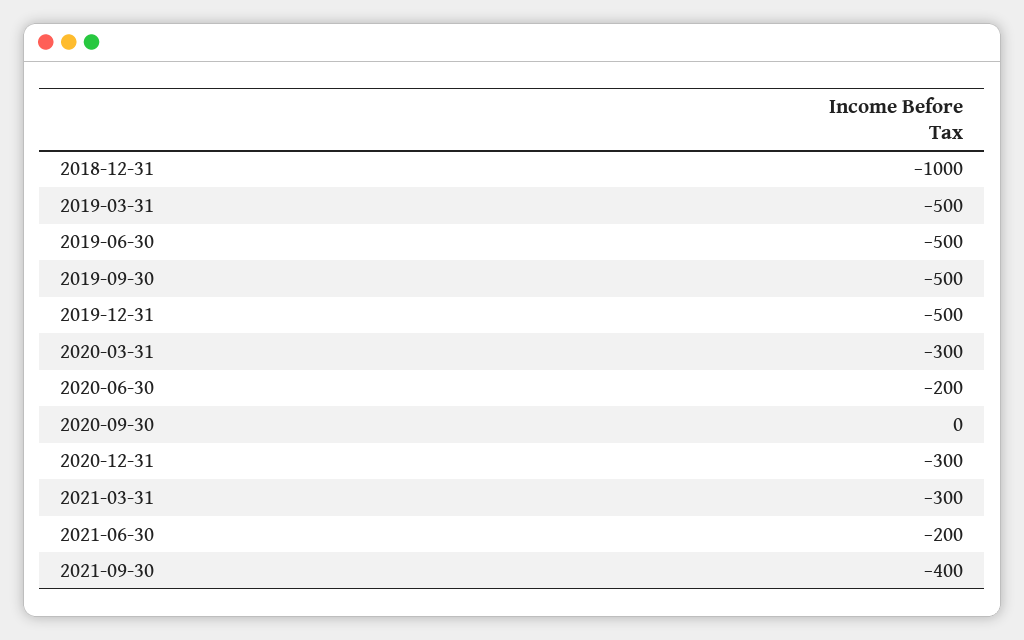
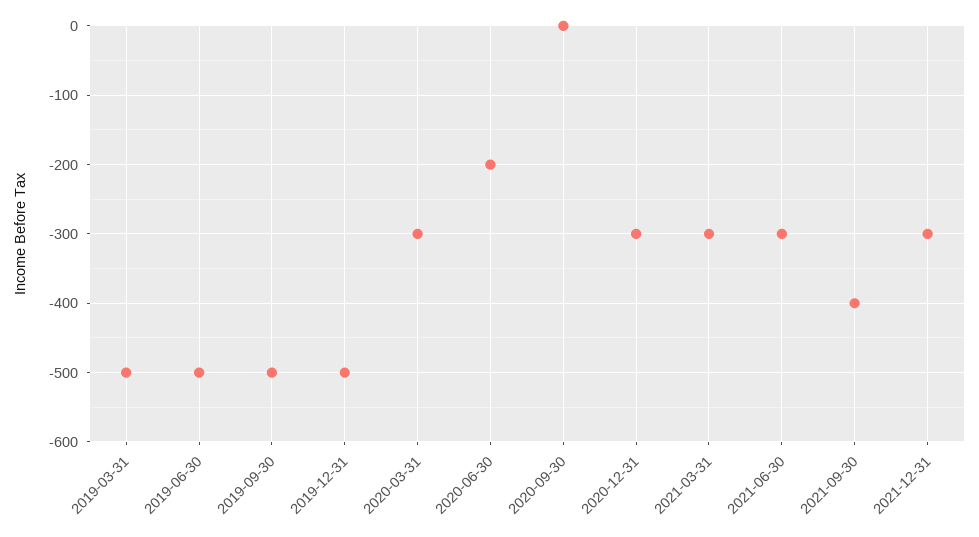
2018-12-31: -1000 -> none
2021-06-30: -200 -> -300
2021-12-31: none -> -300

